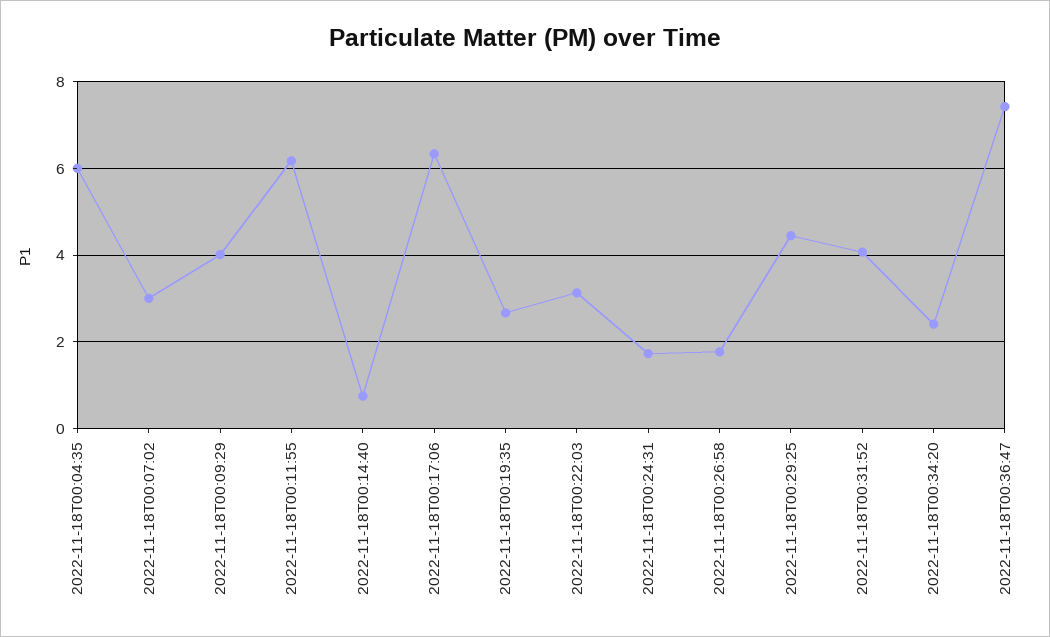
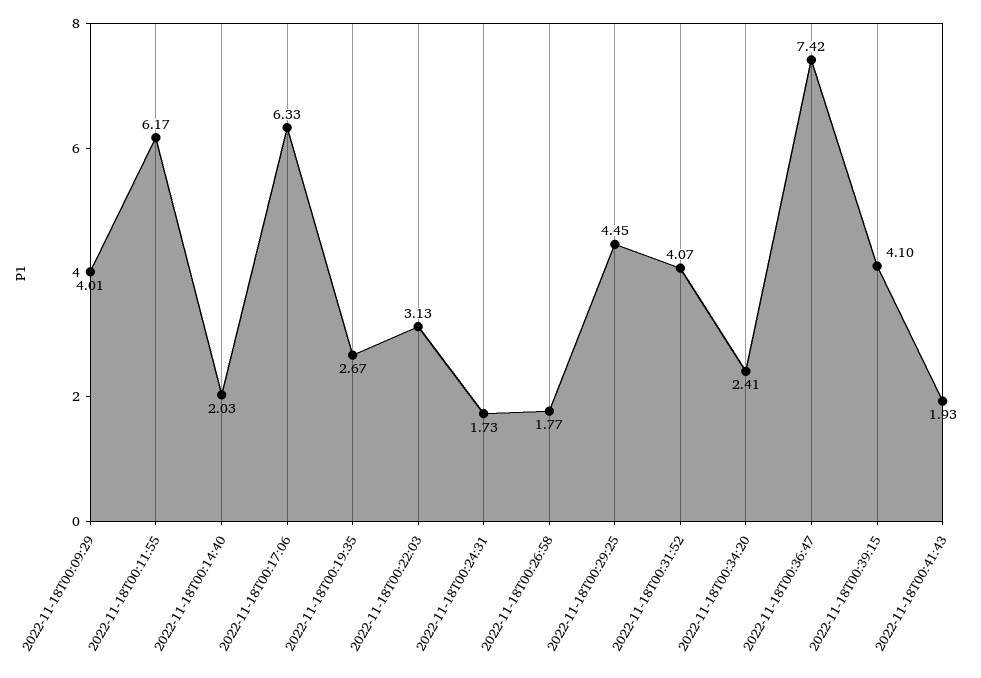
2022-11-18T00:04:35: 6 -> none
2022-11-18T00:07:02: 3 -> none
2022-11-18T00:14:40: 0.8 -> 2.03
2022-11-18T00:39:15: none -> 4.1
2022-11-18T00:41:43: none -> 1.93

